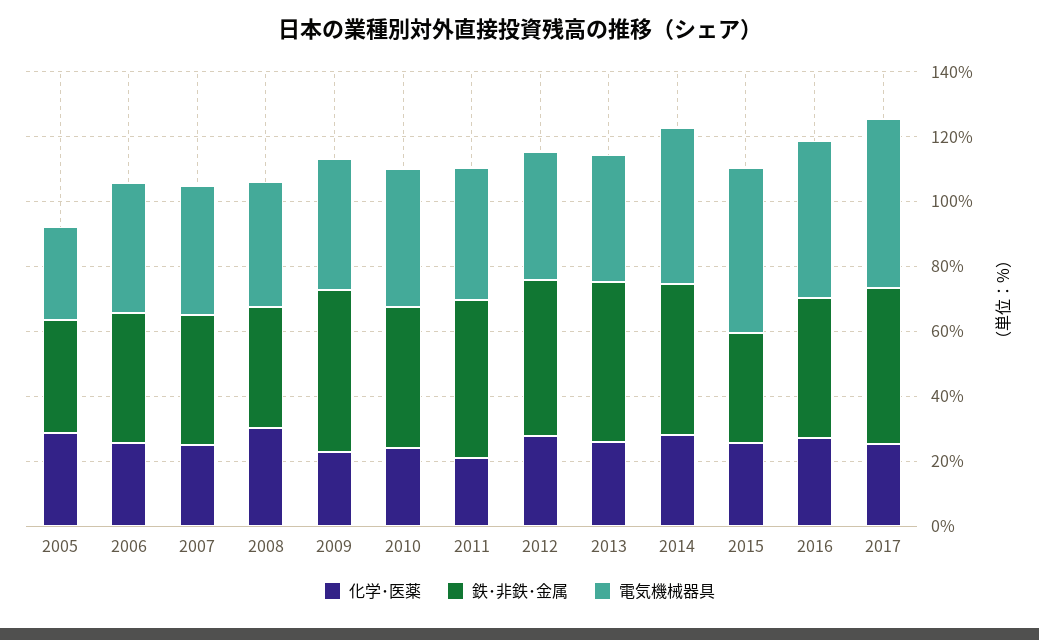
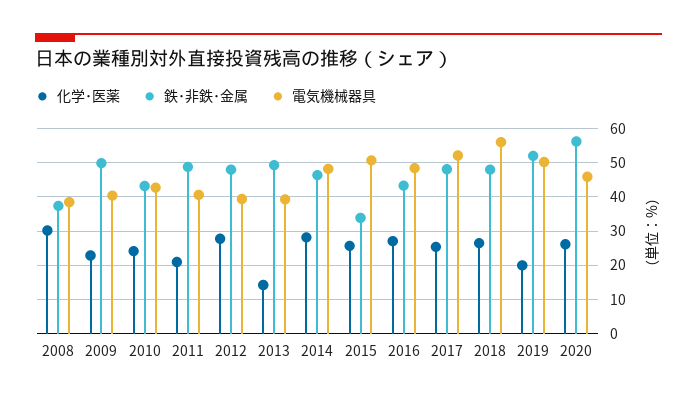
化学･医薬, 2005: 30 -> none
鉄･非鉄･金属, 2005: 35 -> none
電気機械器具, 2005: 30 -> none
化学･医薬, 2006: 25 -> none
鉄･非鉄･金属, 2006: 40 -> none
電気機械器具, 2006: 40 -> none
化学･医薬, 2007: 25 -> none
鉄･非鉄･金属, 2007: 40 -> none
電気機械器具, 2007: 40 -> none
化学･医薬, 2013: 25 -> 14
化学･医薬, 2018: none -> 26
鉄･非鉄･金属, 2018: none -> 48
電気機械器具, 2018: none -> 56
化学･医薬, 2019: none -> 20
鉄･非鉄･金属, 2019: none -> 52
電気機械器具, 2019: none -> 50
化学･医薬, 2020: none -> 26
鉄･非鉄･金属, 2020: none -> 56
電気機械器具, 2020: none -> 46

